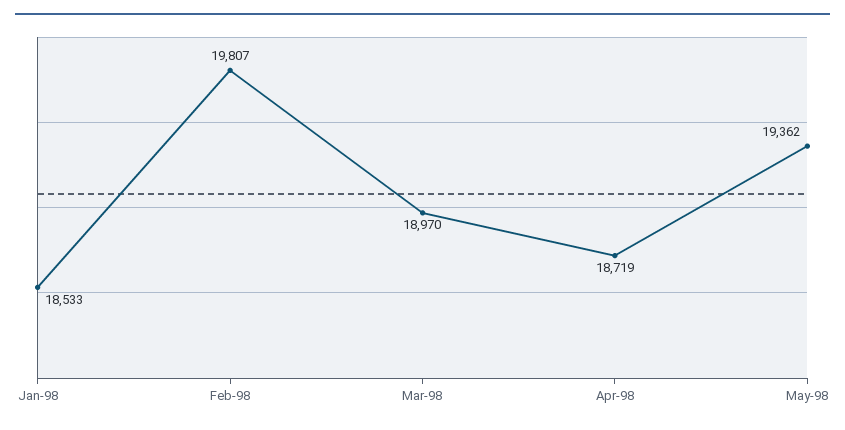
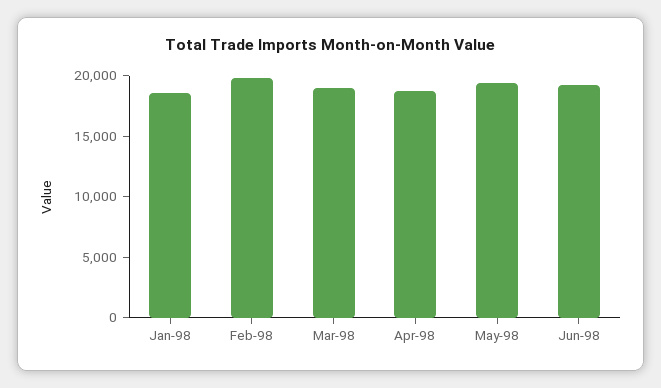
Jun-98: none -> 19000

